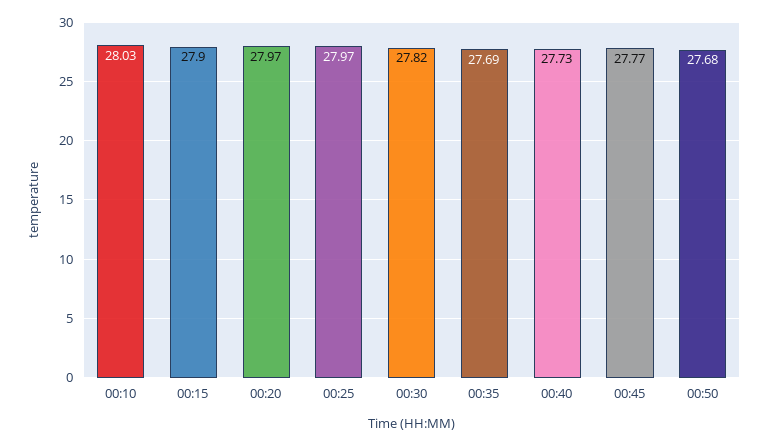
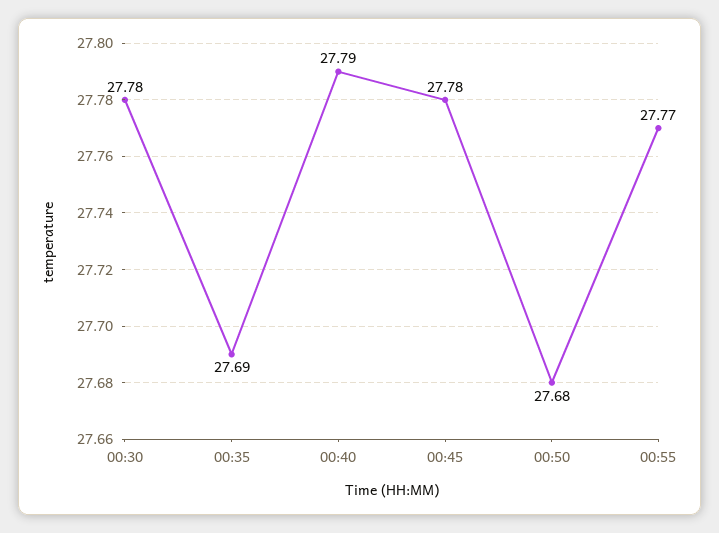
00:10: 28.03 -> none
00:15: 27.9 -> none
00:20: 27.97 -> none
00:25: 27.97 -> none
00:30: 27.82 -> 27.78
00:40: 27.73 -> 27.79
00:45: 27.77 -> 27.78
00:55: none -> 27.77

